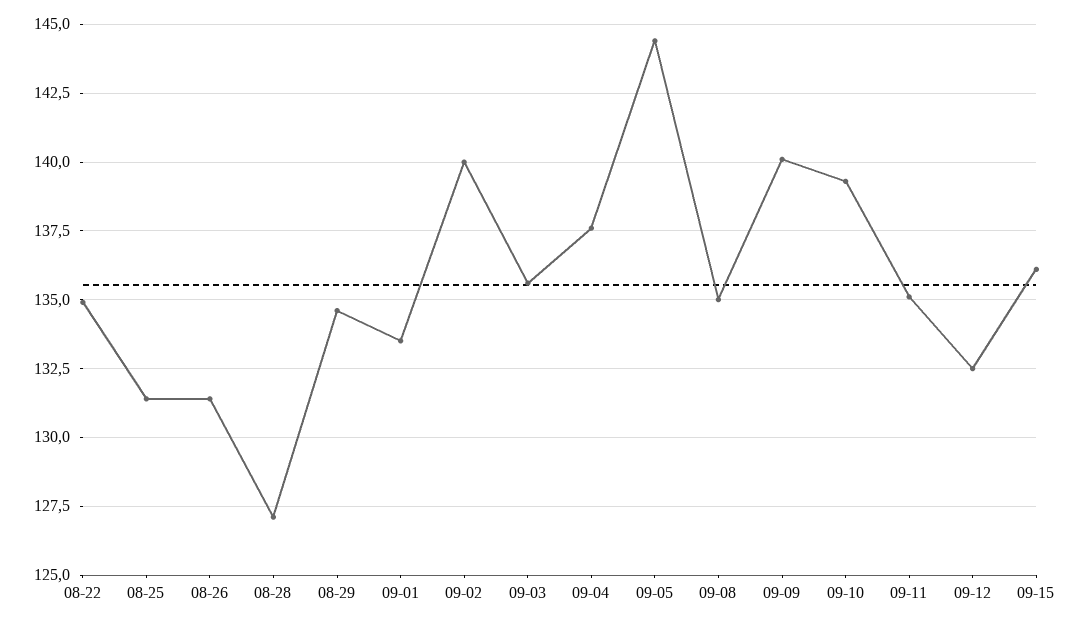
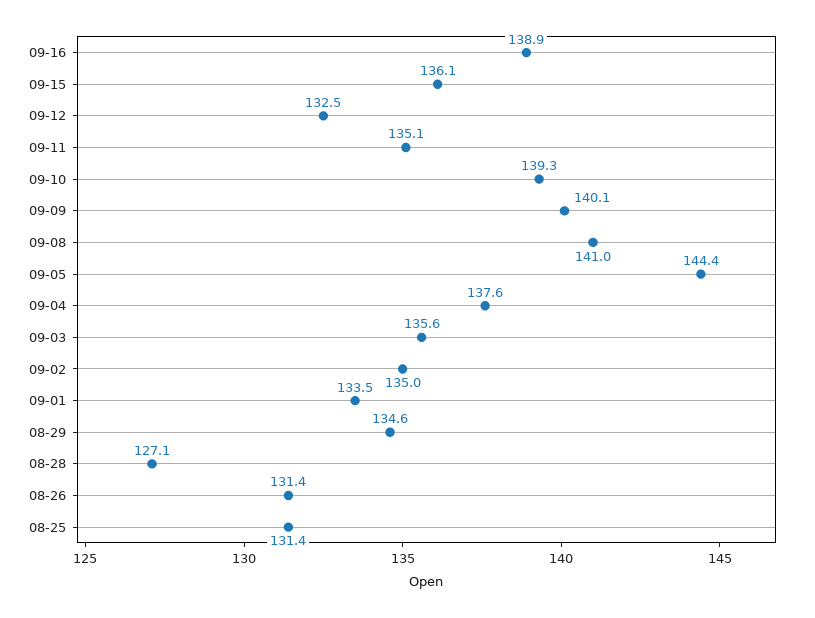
08-22: 135 -> none
09-02: 140 -> 135
09-08: 135 -> 141
09-16: none -> 138.9

